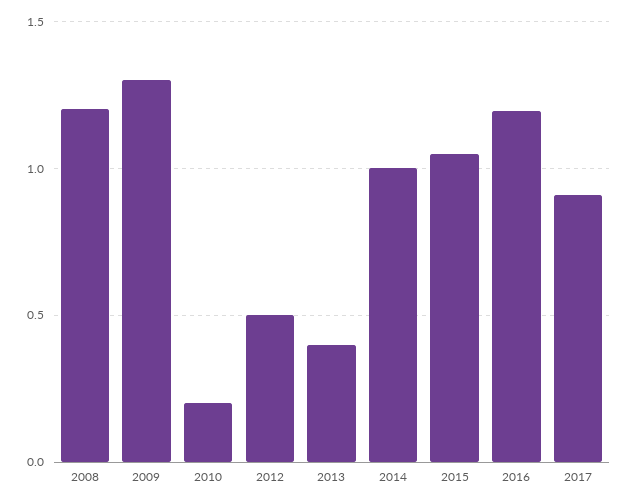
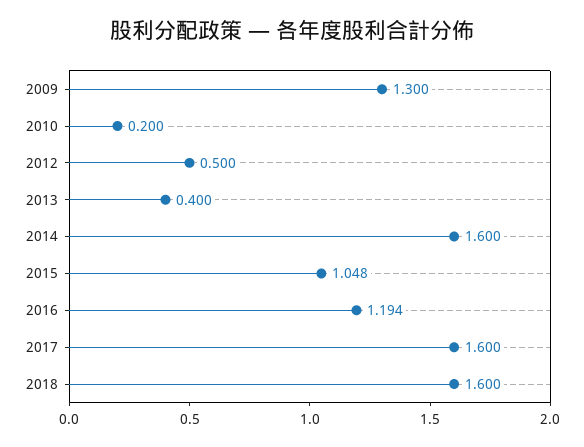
2008: 1.2 -> none
2014: 1 -> 1.6
2017: 0.9 -> 1.6
2018: none -> 1.6

